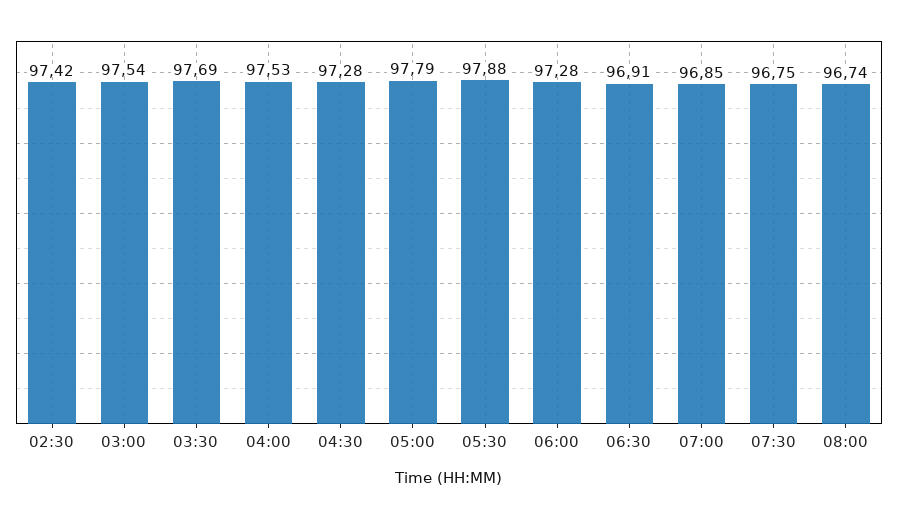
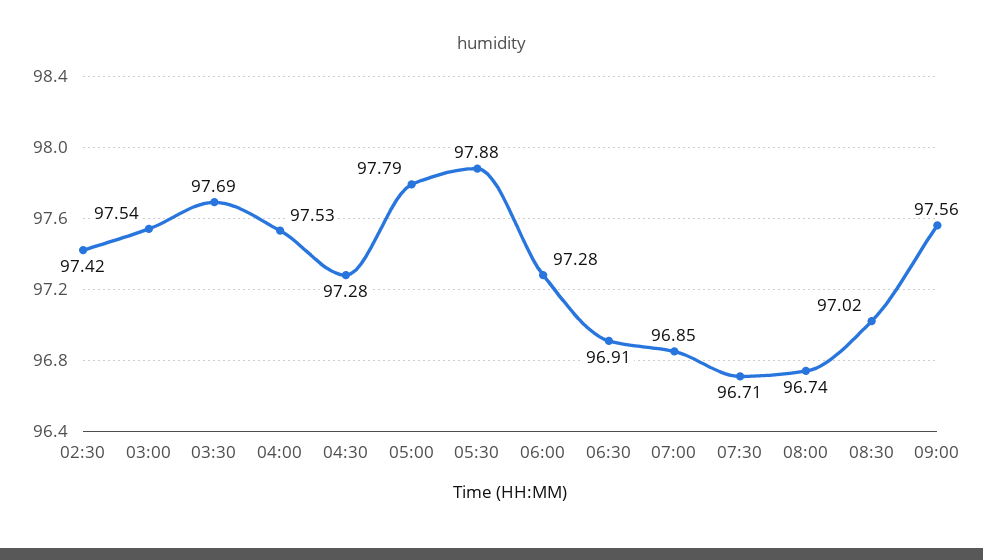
07:30: 96.75 -> 96.71
08:30: none -> 97.02
09:00: none -> 97.56

